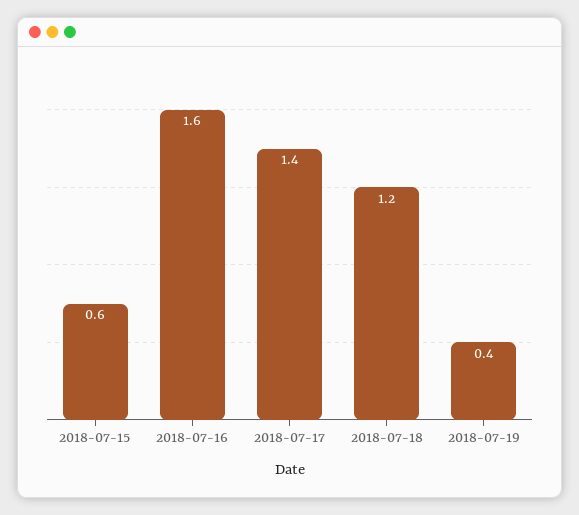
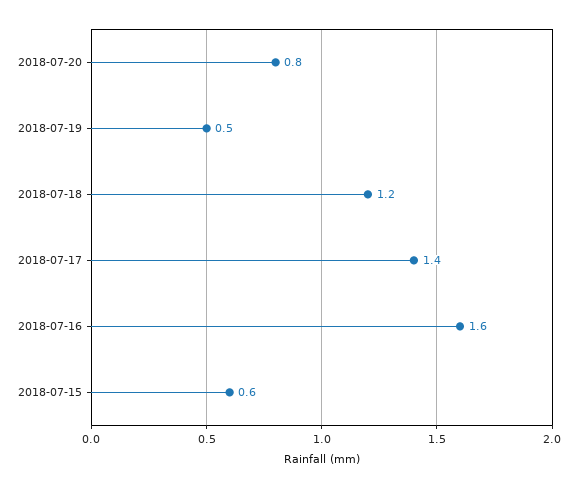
2018-07-19: 0.4 -> 0.5
2018-07-20: none -> 0.8

